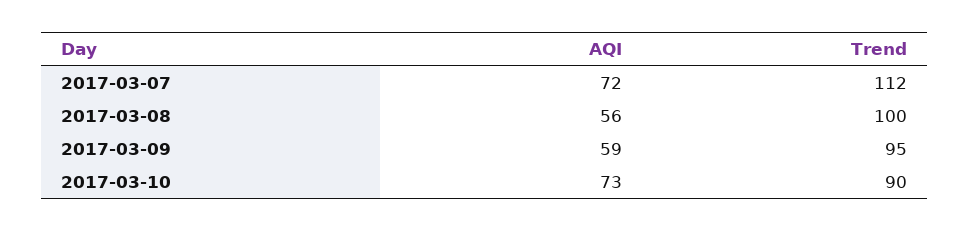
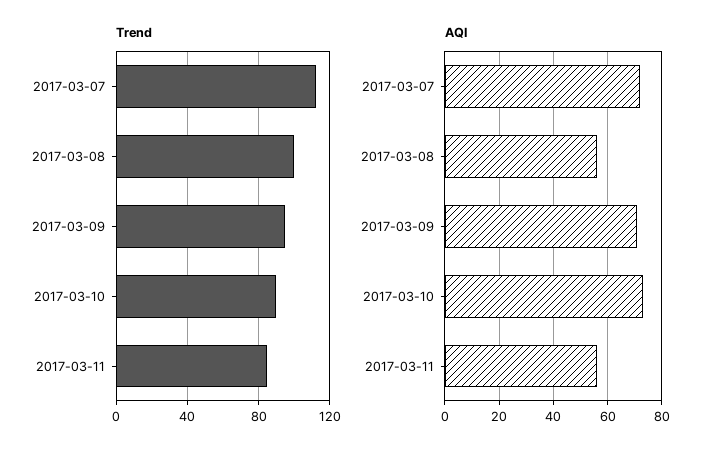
AQI, 2017-03-09: 59 -> 70
Trend, 2017-03-11: none -> 85
AQI, 2017-03-11: none -> 55

